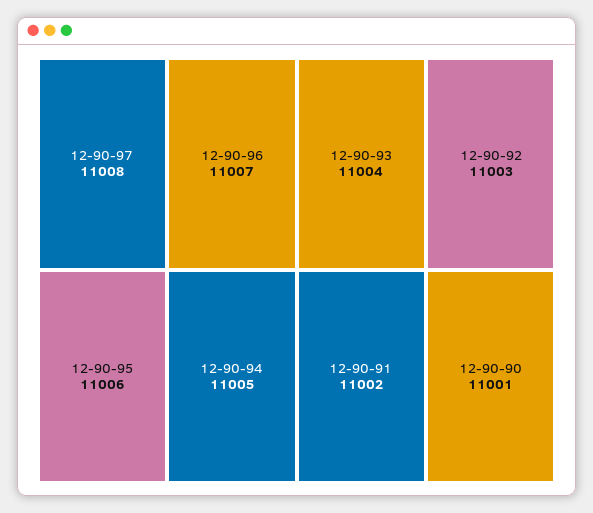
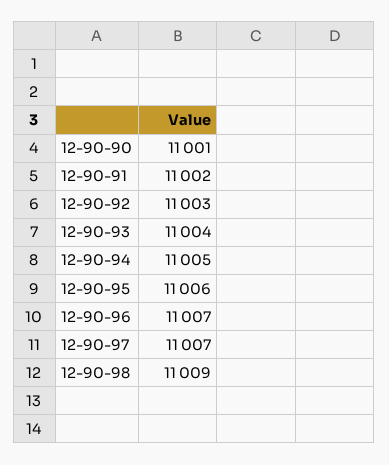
12-90-97: 11008 -> 11007
12-90-98: none -> 11009

